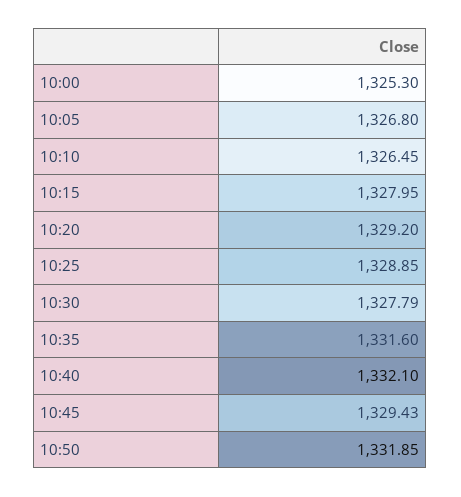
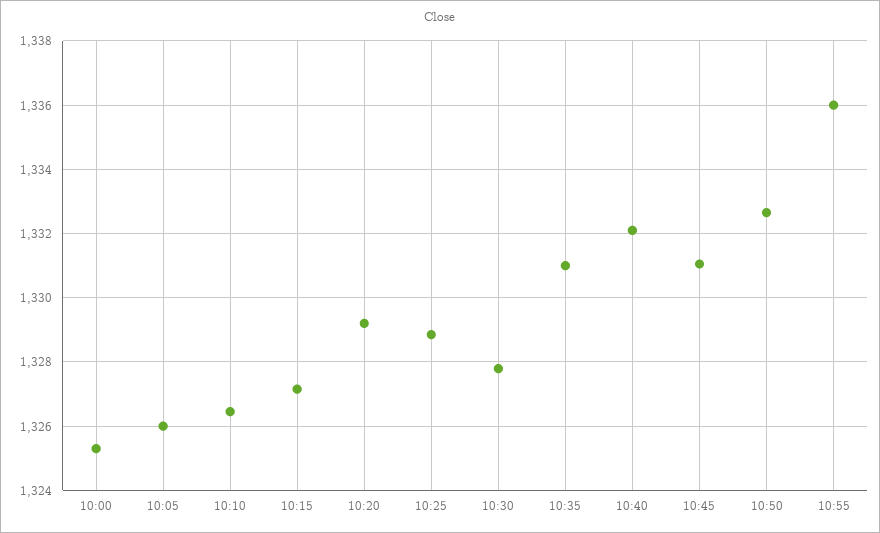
10:05: 1326.8 -> 1326
10:15: 1327.95 -> 1327.2
10:35: 1331.6 -> 1331
10:45: 1329.43 -> 1331
10:50: 1331.85 -> 1332.6
10:55: none -> 1336

